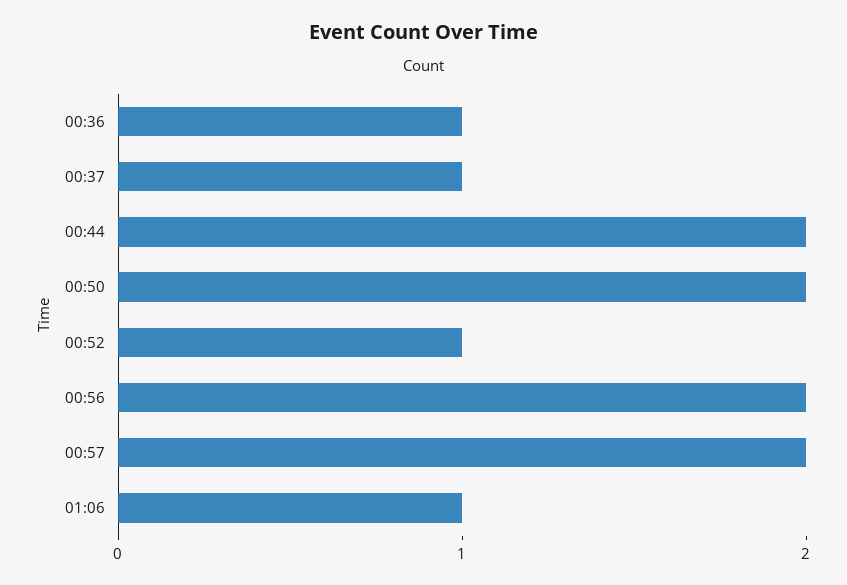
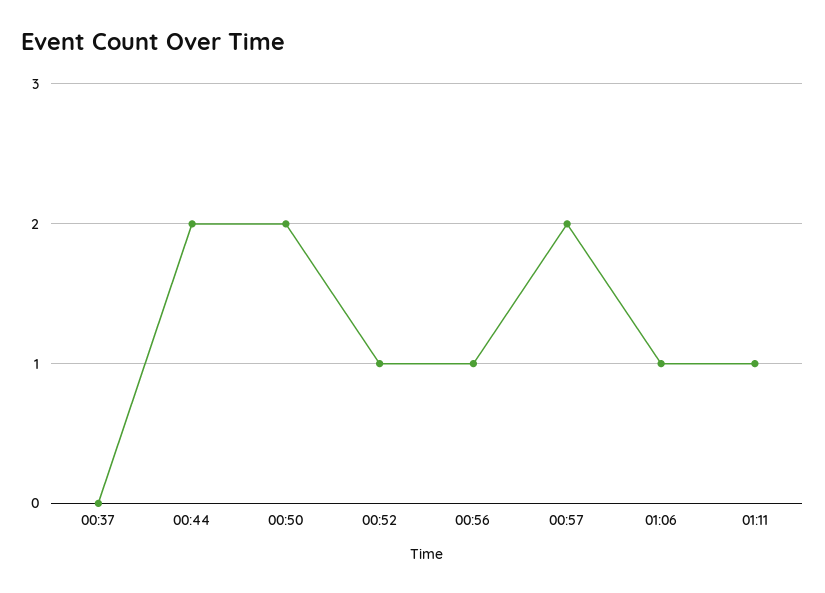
00:36: 1 -> none
00:37: 1 -> 0
00:56: 2 -> 1
01:11: none -> 1

